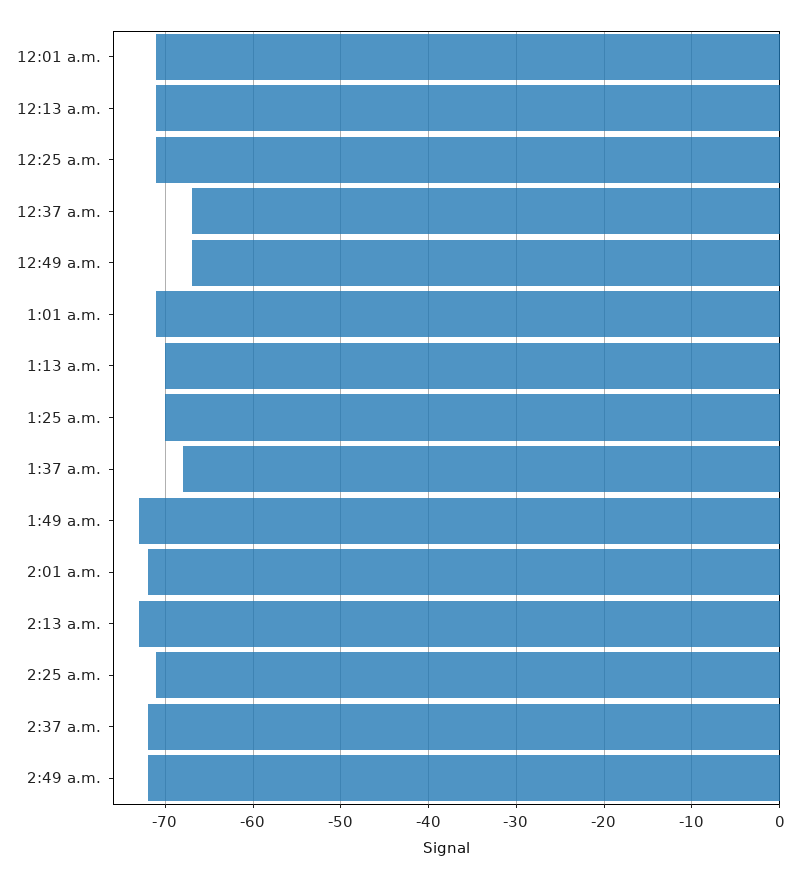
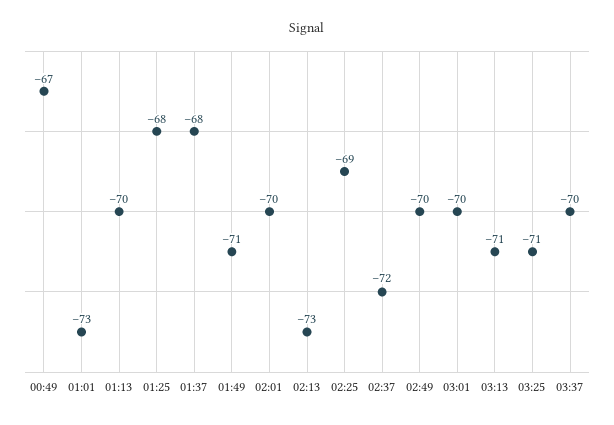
12:01 a.m.: -71 -> none
12:13 a.m.: -71 -> none
12:25 a.m.: -71 -> none
12:37 a.m.: -67 -> none
1:01 a.m.: -71 -> -73
1:25 a.m.: -70 -> -68
1:49 a.m.: -73 -> -71
2:01 a.m.: -72 -> -70
2:25 a.m.: -71 -> -69
2:49 a.m.: -72 -> -70
03:01: none -> -70
03:13: none -> -71
03:25: none -> -71
03:37: none -> -70

